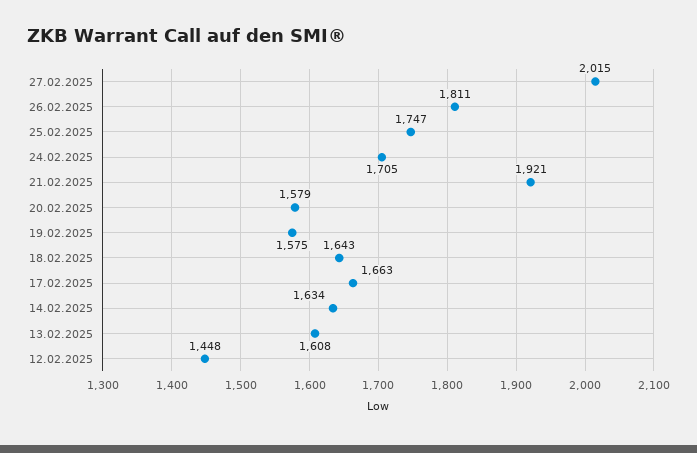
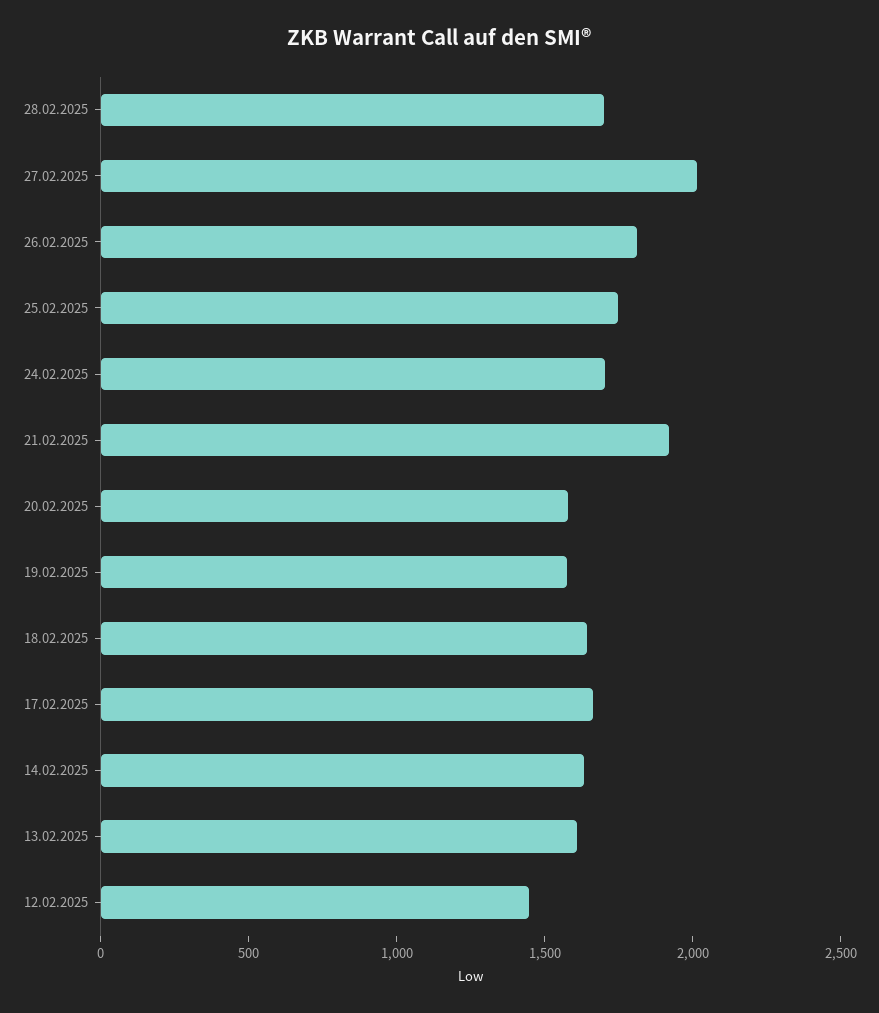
28.02.2025: none -> 1700

